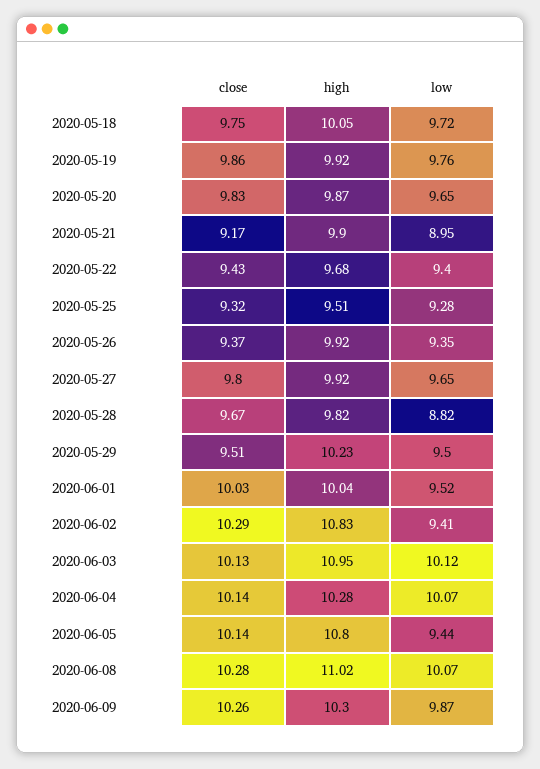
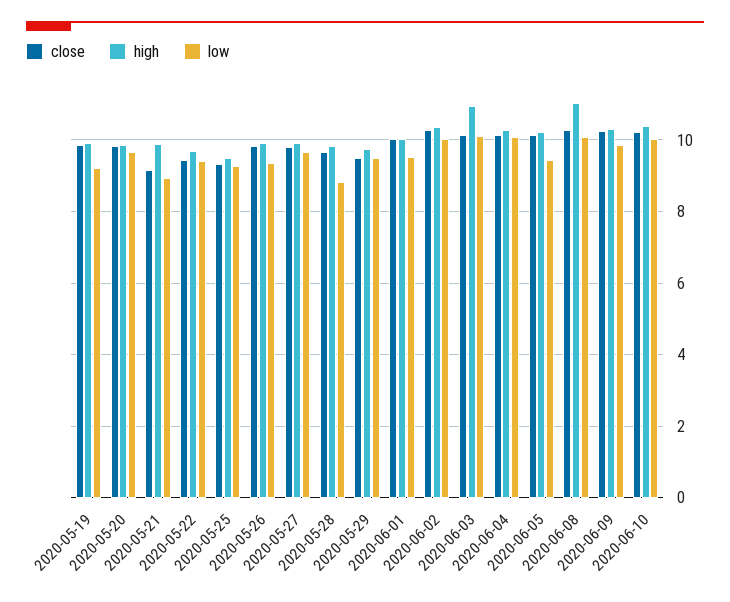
close, 2020-05-18: 9.75 -> none
high, 2020-05-18: 10.05 -> none
low, 2020-05-18: 9.72 -> none
low, 2020-05-19: 9.76 -> 9.2
close, 2020-05-26: 9.37 -> 9.8
high, 2020-05-29: 10.23 -> 9.8
high, 2020-06-02: 10.83 -> 10.4
low, 2020-06-02: 9.41 -> 10
high, 2020-06-05: 10.8 -> 10.2
close, 2020-06-10: none -> 10.2
high, 2020-06-10: none -> 10.4
low, 2020-06-10: none -> 10

